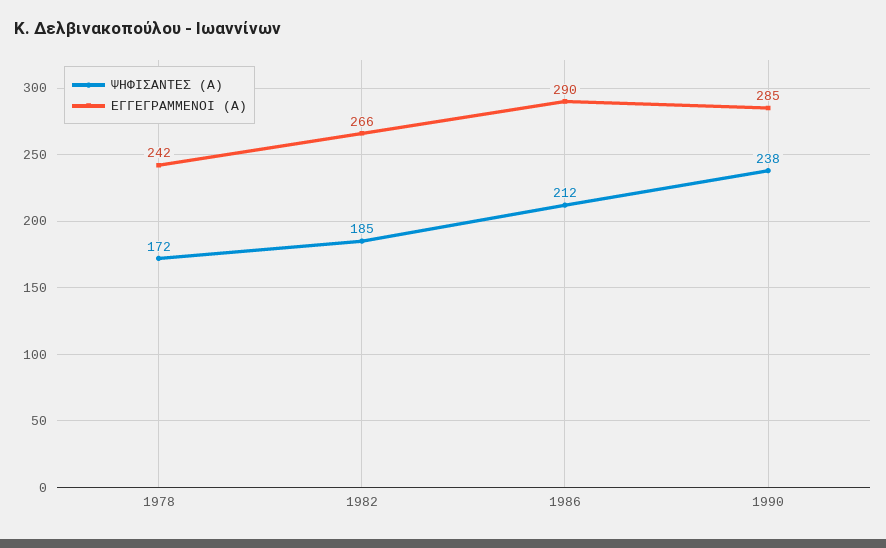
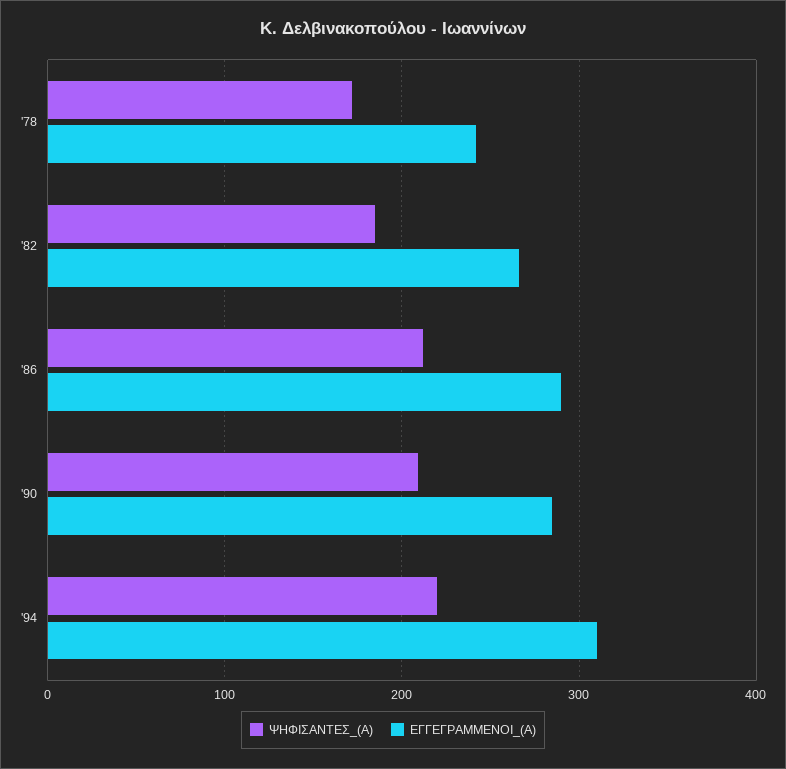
ΨΗΦΙΣΑΝΤΕΣ (Α), 1990: 238 -> 210
ΨΗΦΙΣΑΝΤΕΣ (Α), '94: none -> 220
ΕΓΓΕΓΡΑΜΜΕΝΟΙ (Α), '94: none -> 310

